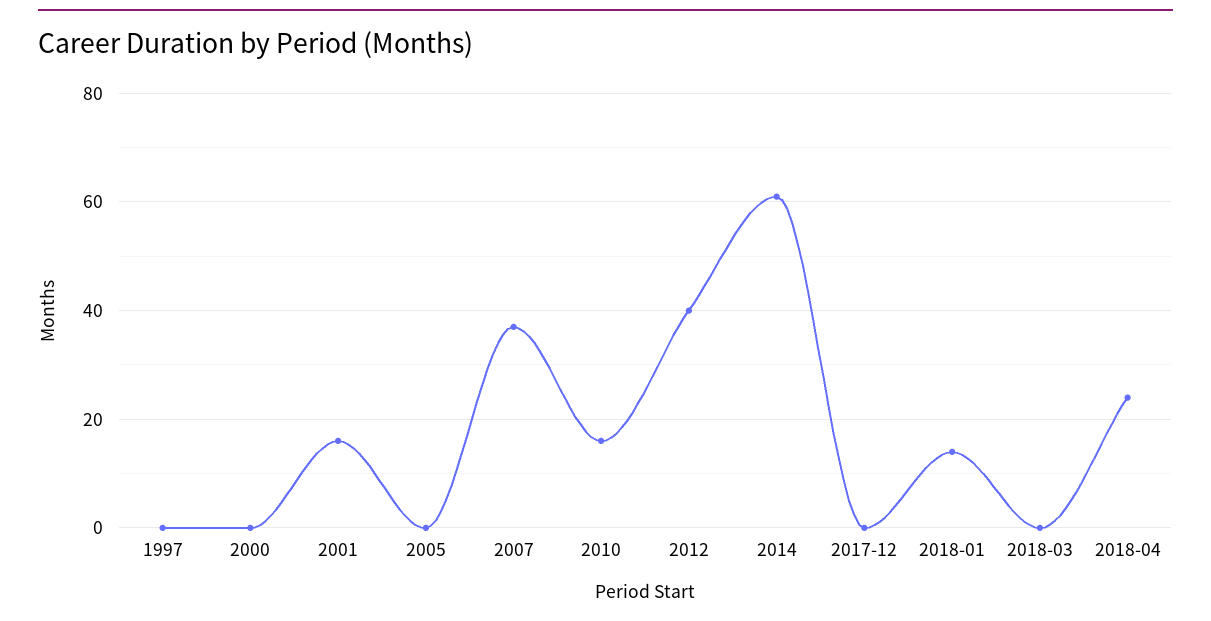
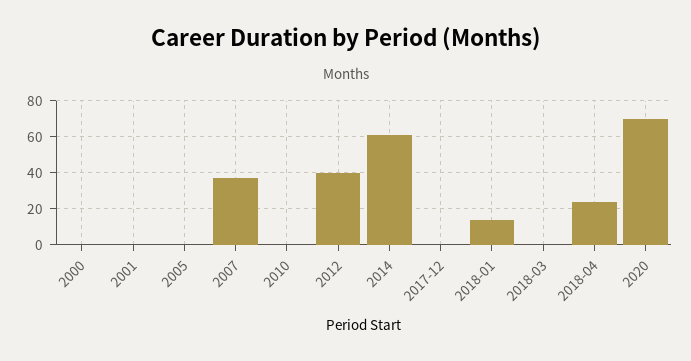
1997: 0 -> none
2001: 15 -> 0
2010: 15 -> 0
2020: none -> 70

